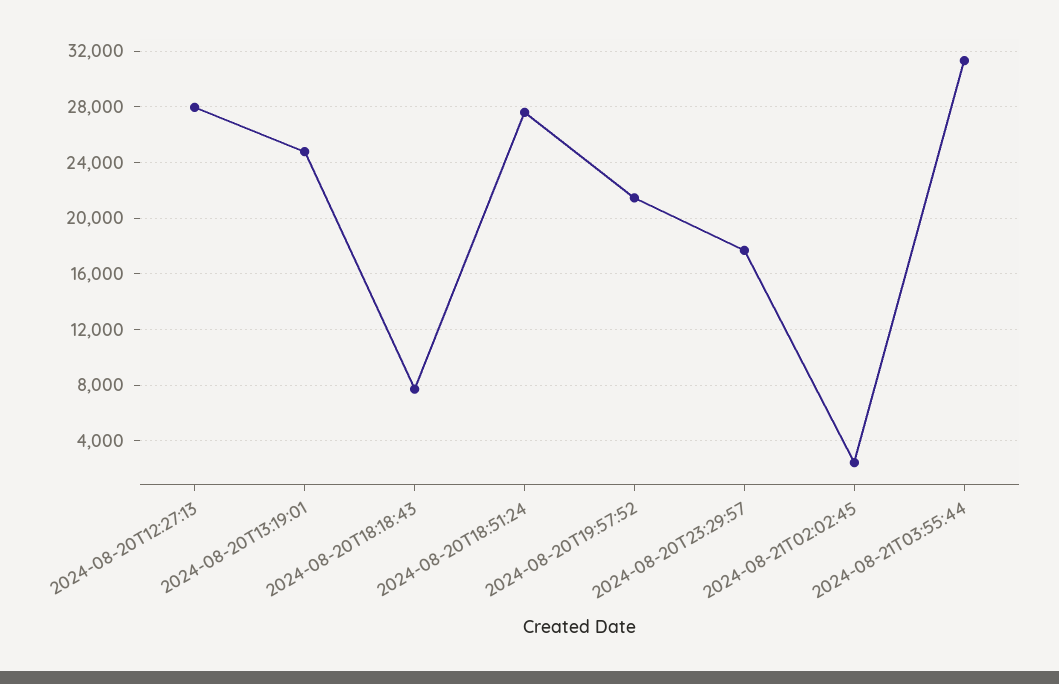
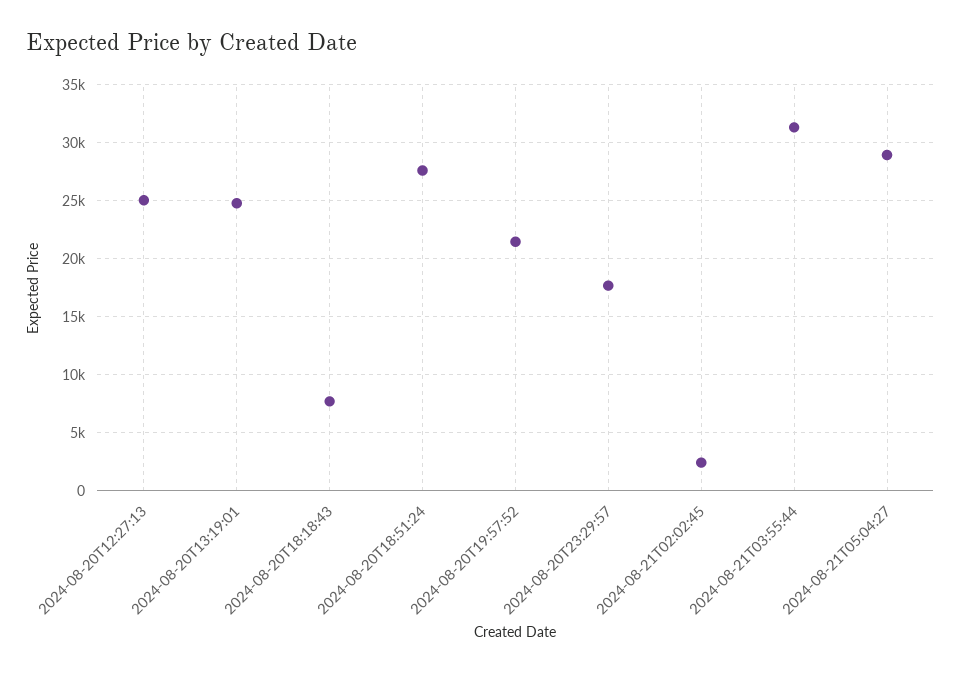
2024-08-20T12:27:13: 28000 -> 25000
2024-08-21T05:04:27: none -> 29000

